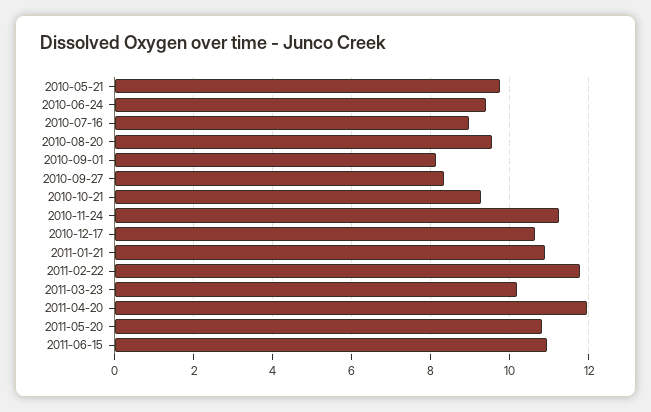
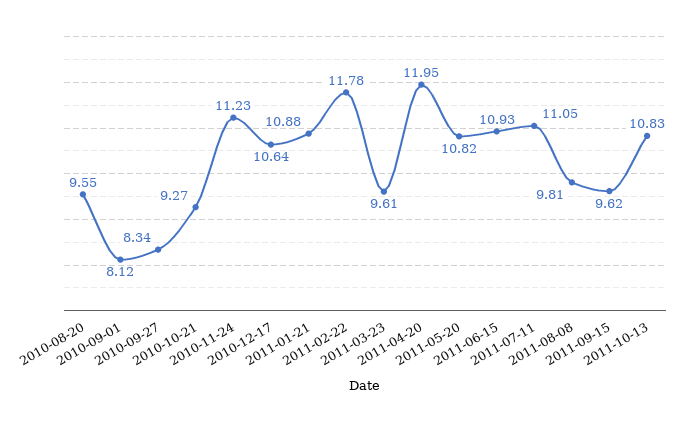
2010-05-21: 9.8 -> none
2010-06-24: 9.4 -> none
2010-07-16: 9 -> none
2011-03-23: 10.2 -> 9.61
2011-07-11: none -> 11.05
2011-08-08: none -> 9.81
2011-09-15: none -> 9.62
2011-10-13: none -> 10.83

